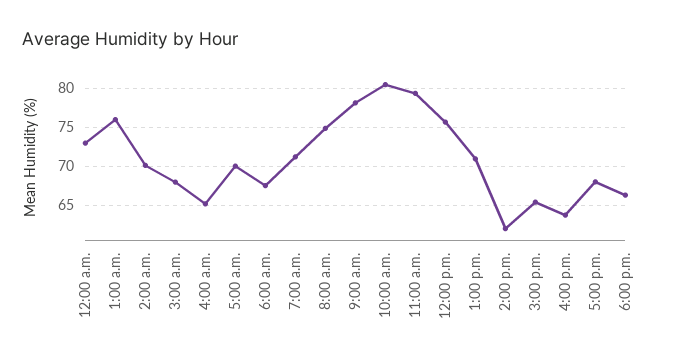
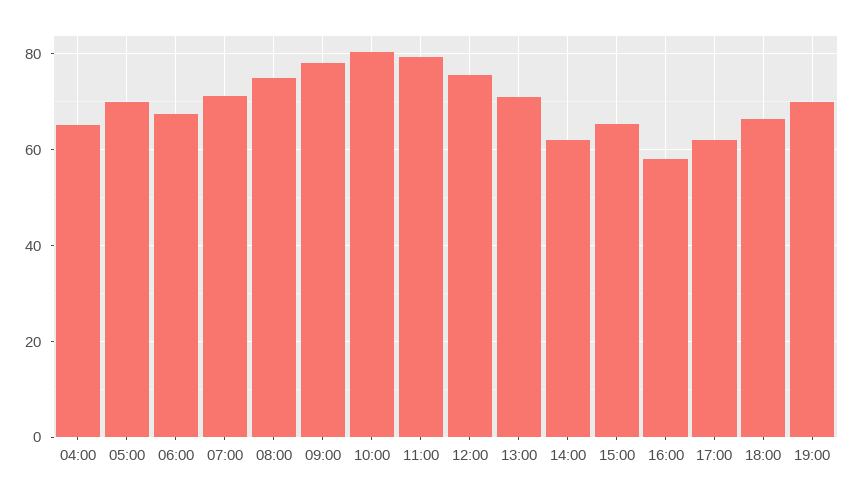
12:00 a.m.: 73 -> none
1:00 a.m.: 76 -> none
2:00 a.m.: 70 -> none
3:00 a.m.: 68 -> none
4:00 p.m.: 64 -> 58
5:00 p.m.: 68 -> 62
19:00: none -> 70

